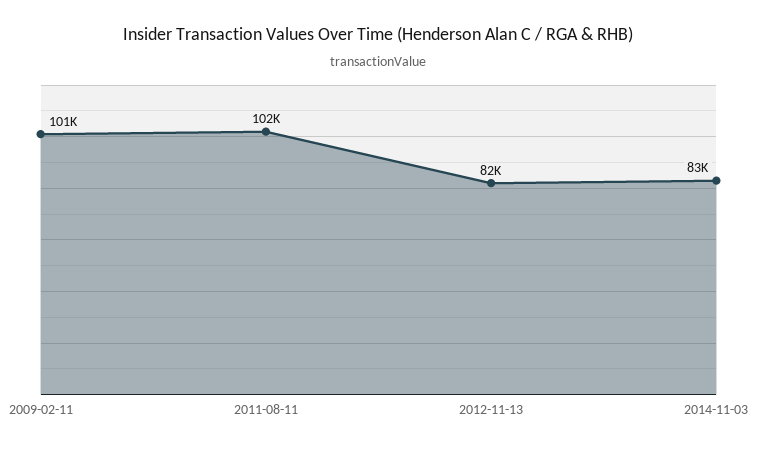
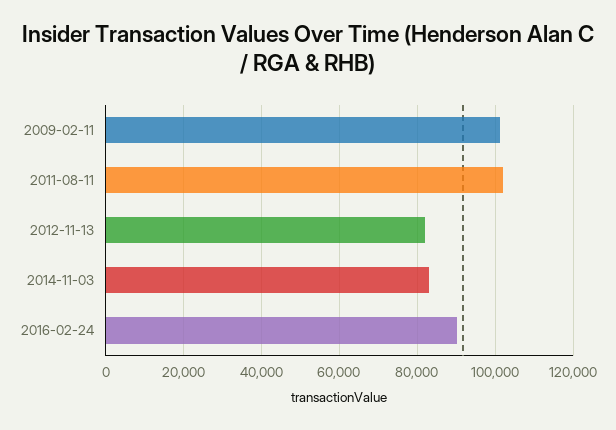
2016-02-24: none -> 90000

